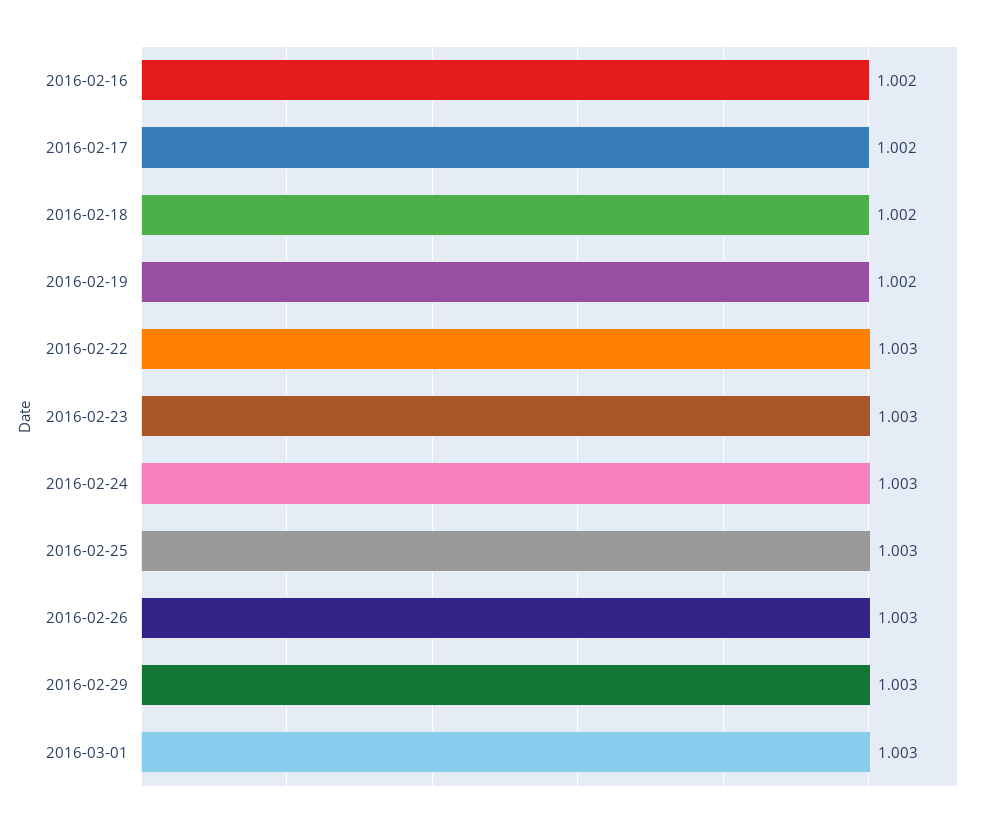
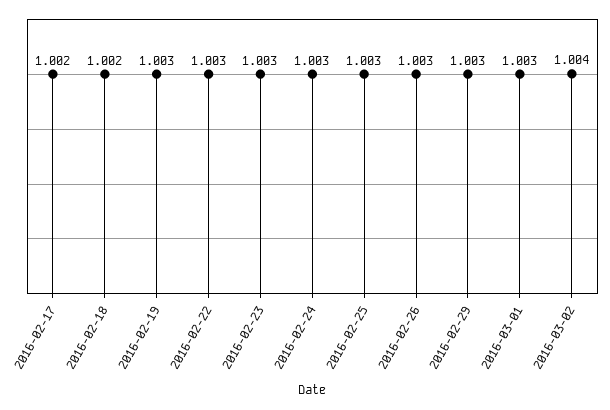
2016-02-16: 1.002 -> none
2016-02-19: 1.002 -> 1.003
2016-03-02: none -> 1.004

